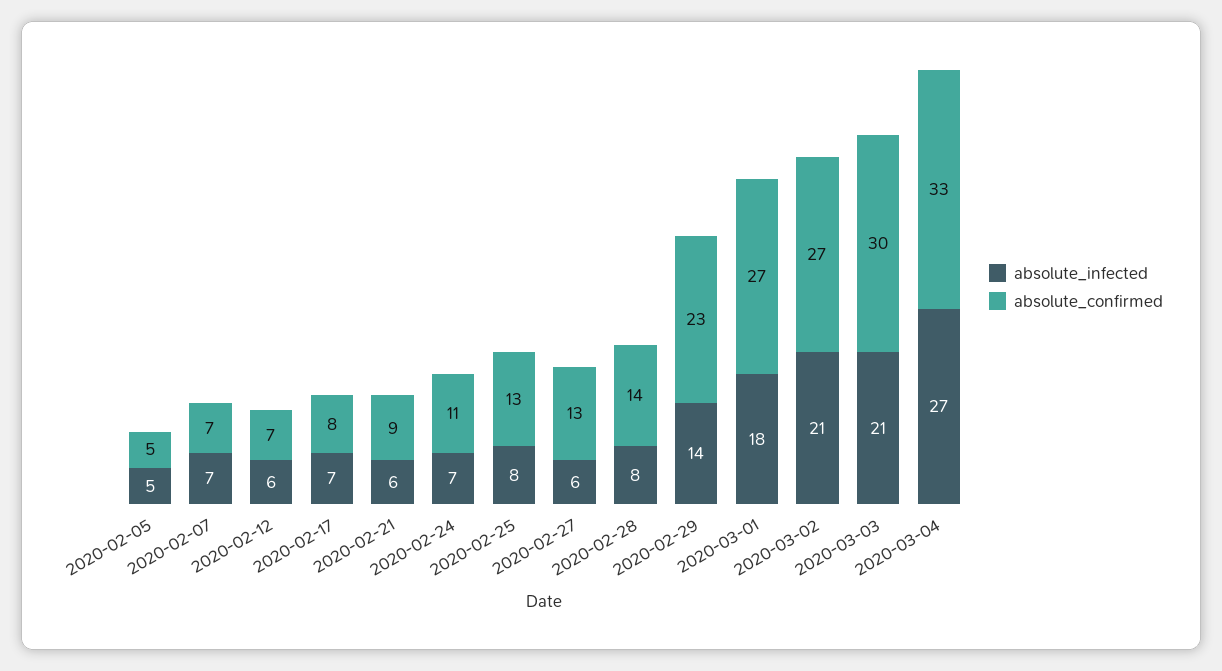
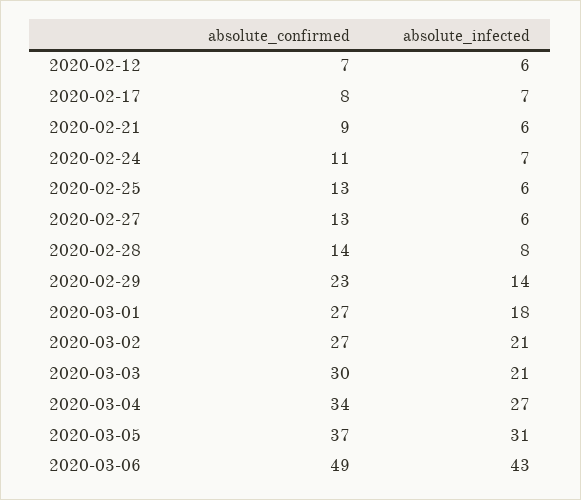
absolute_infected, 2020-02-05: 5 -> none
absolute_confirmed, 2020-02-05: 5 -> none
absolute_infected, 2020-02-07: 7 -> none
absolute_confirmed, 2020-02-07: 7 -> none
absolute_infected, 2020-02-25: 8 -> 6
absolute_confirmed, 2020-03-04: 33 -> 34
absolute_confirmed, 2020-03-05: none -> 37
absolute_infected, 2020-03-05: none -> 31
absolute_confirmed, 2020-03-06: none -> 49
absolute_infected, 2020-03-06: none -> 43

